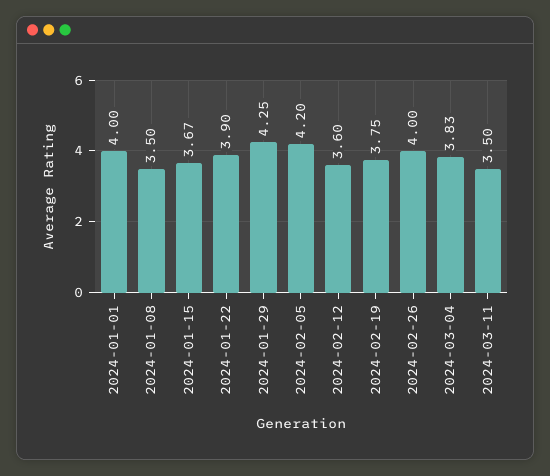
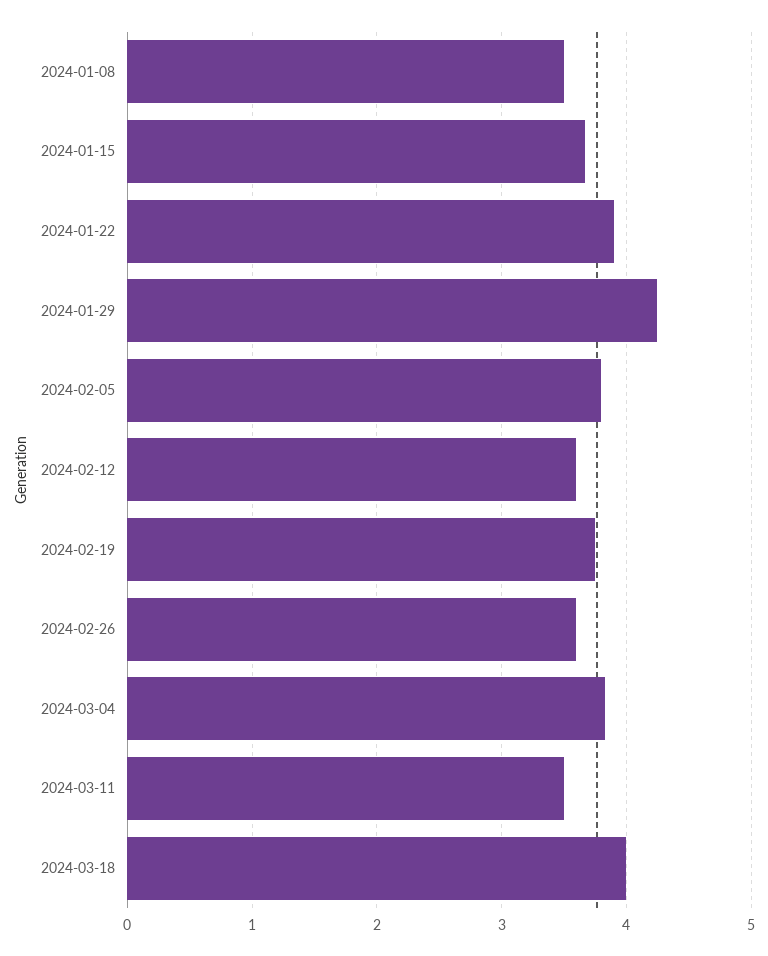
2024-01-01: 4 -> none
2024-02-05: 4.2 -> 3.8
2024-02-26: 4 -> 3.6
2024-03-18: none -> 4

